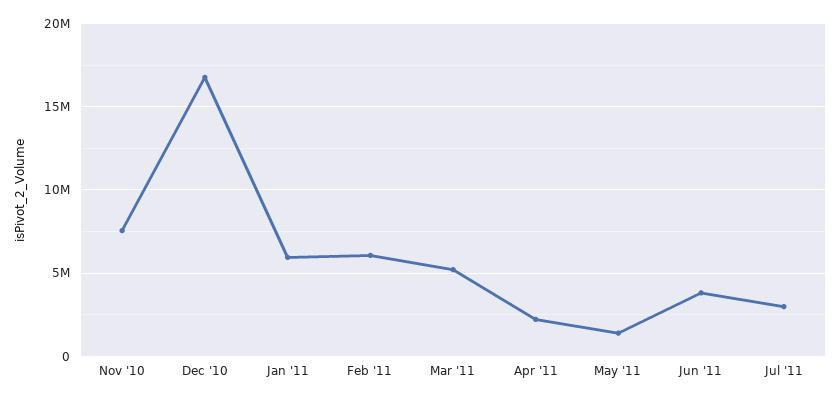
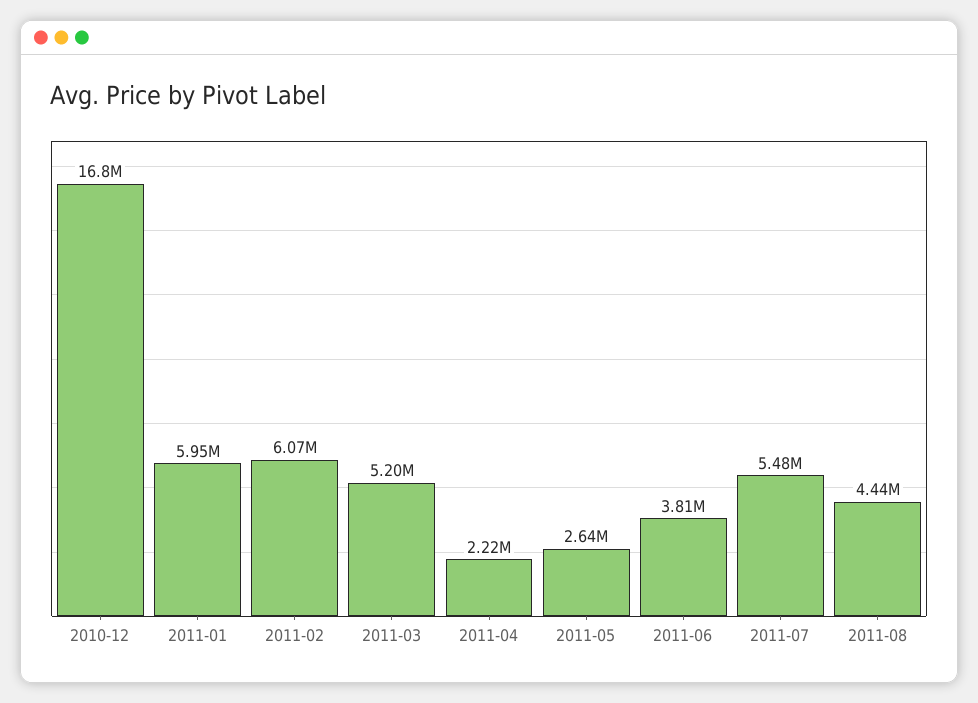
Nov '10: 7500000 -> none
May '11: 1500000 -> 2640000
Jul '11: 3000000 -> 5480000
2011-08: none -> 4440000

